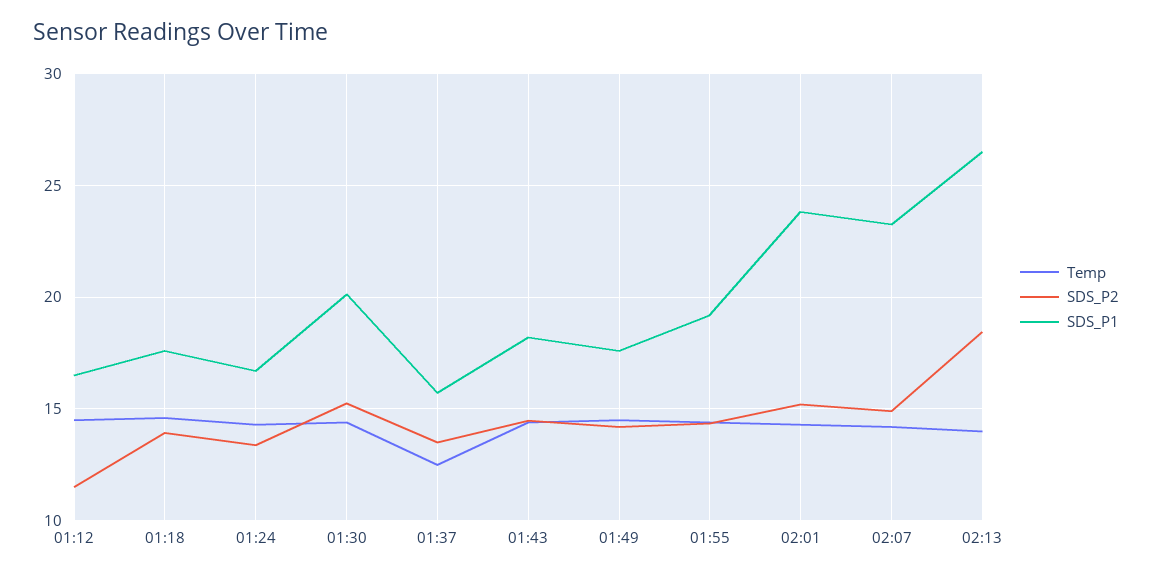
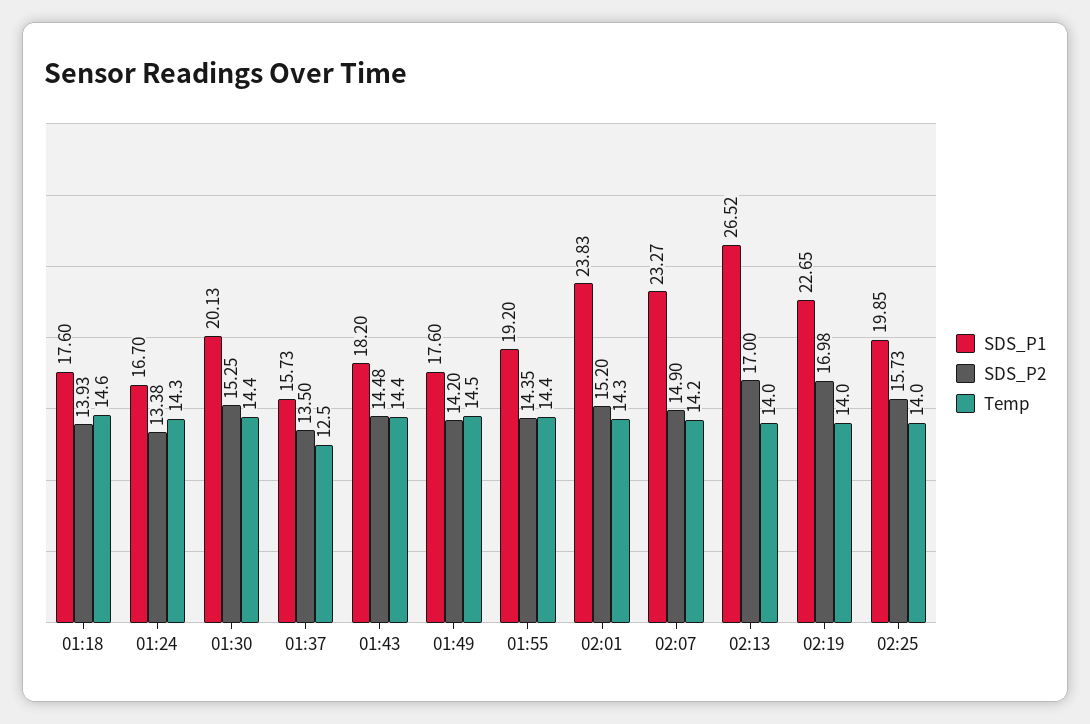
Temp, 01:12: 14.5 -> none
SDS_P2, 01:12: 11.5 -> none
SDS_P1, 01:12: 16.5 -> none
SDS_P2, 02:13: 18.5 -> 17
SDS_P1, 02:19: none -> 22.65
SDS_P2, 02:19: none -> 16.98
Temp, 02:19: none -> 14
SDS_P1, 02:25: none -> 19.85
SDS_P2, 02:25: none -> 15.73
Temp, 02:25: none -> 14

